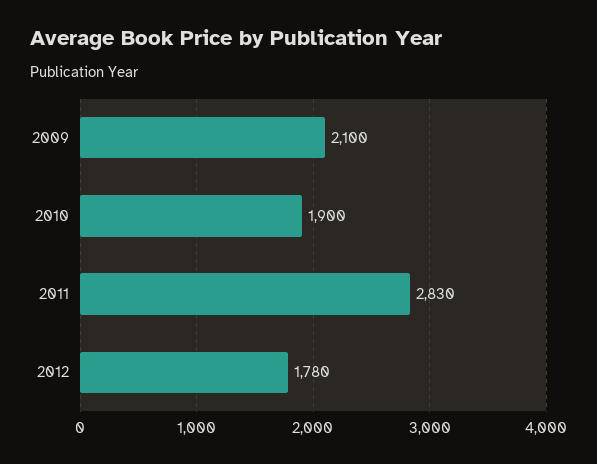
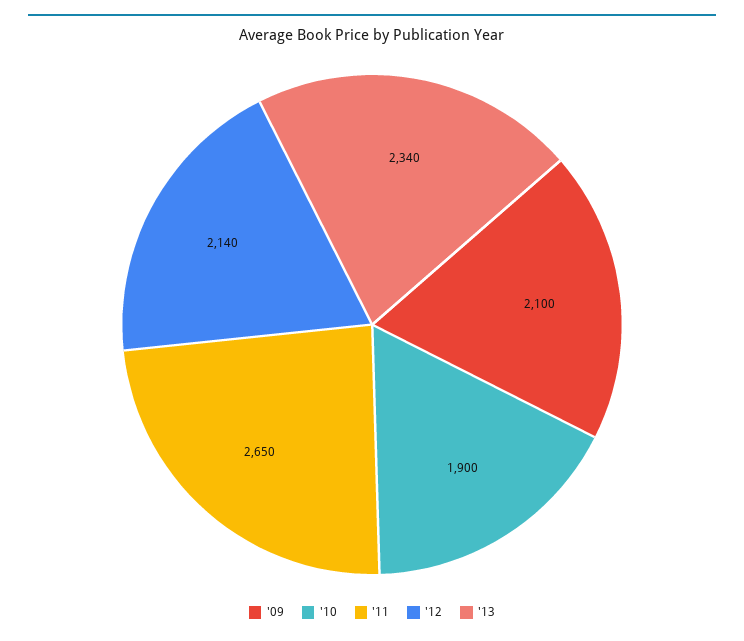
2011: 2830 -> 2650
2012: 1780 -> 2140
'13: none -> 2340

